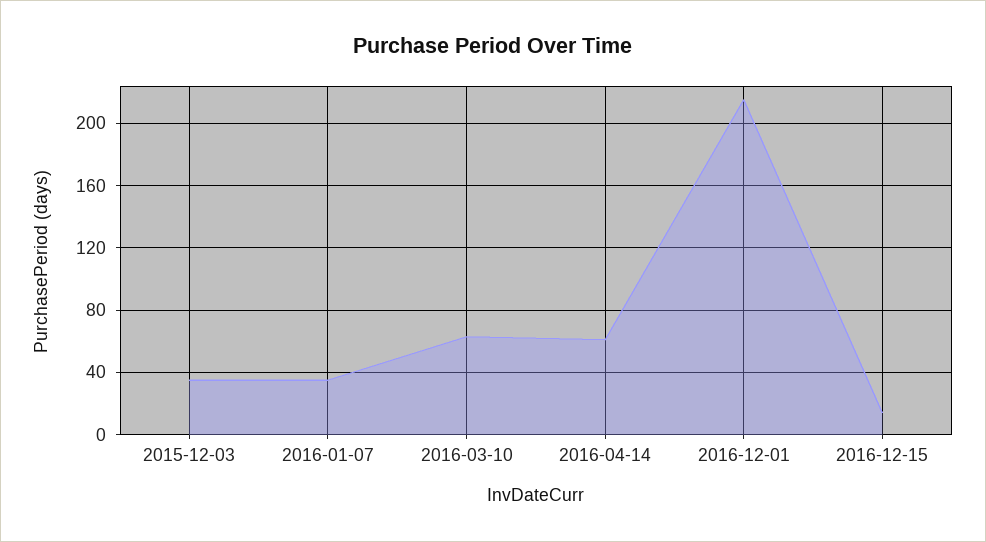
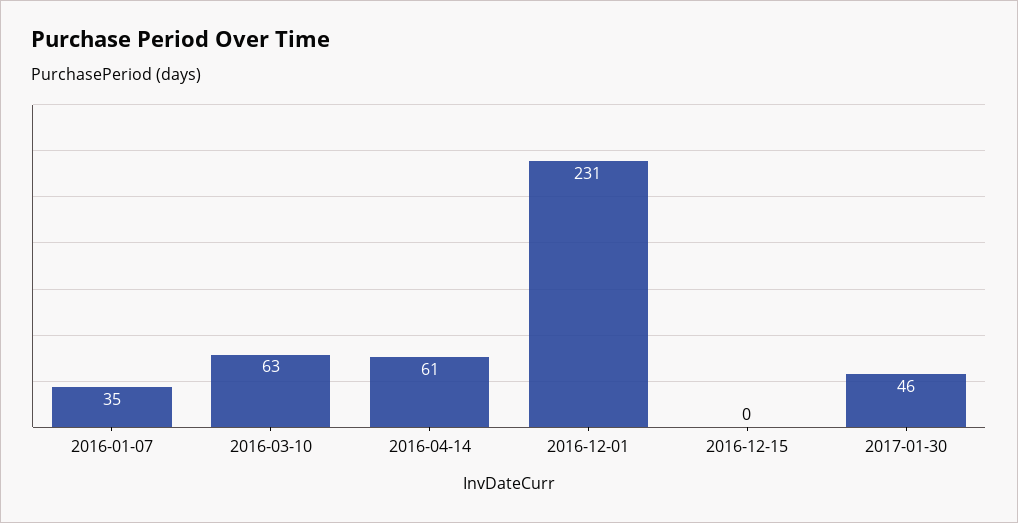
2015-12-03: 35 -> none
2016-12-01: 215 -> 231
2016-12-15: 15 -> 0
2017-01-30: none -> 46

